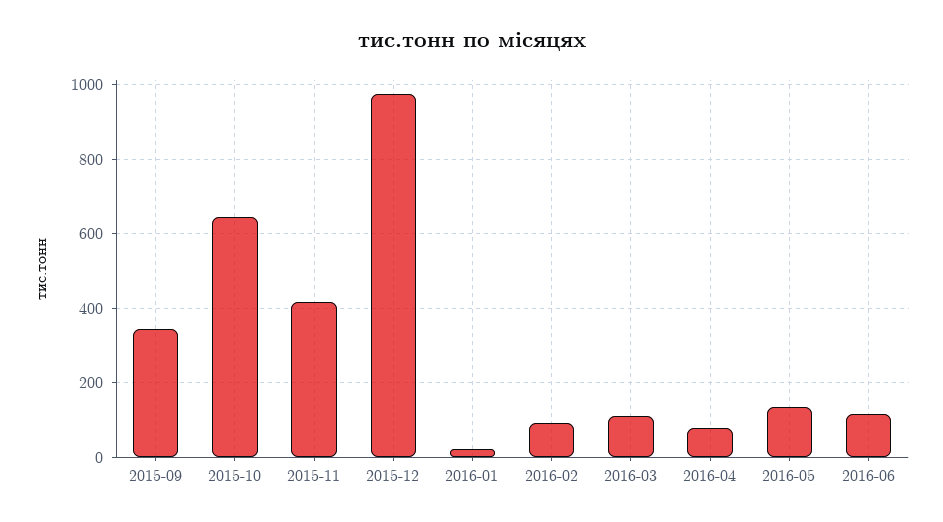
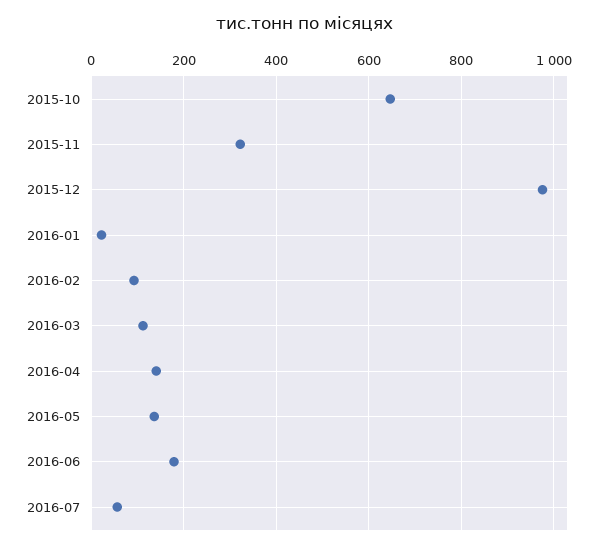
2015-09: 340 -> none
2015-11: 420 -> 320
2016-04: 80 -> 140
2016-06: 120 -> 180
2016-07: none -> 60

